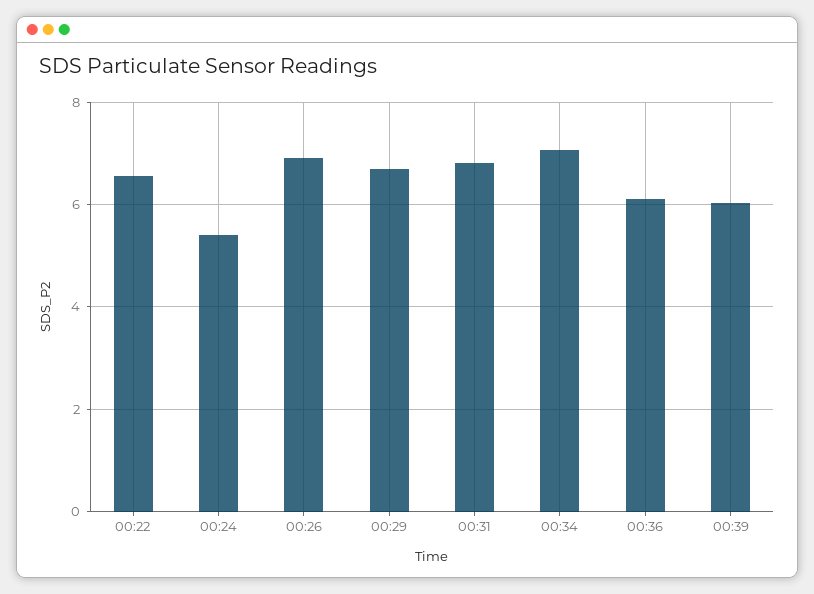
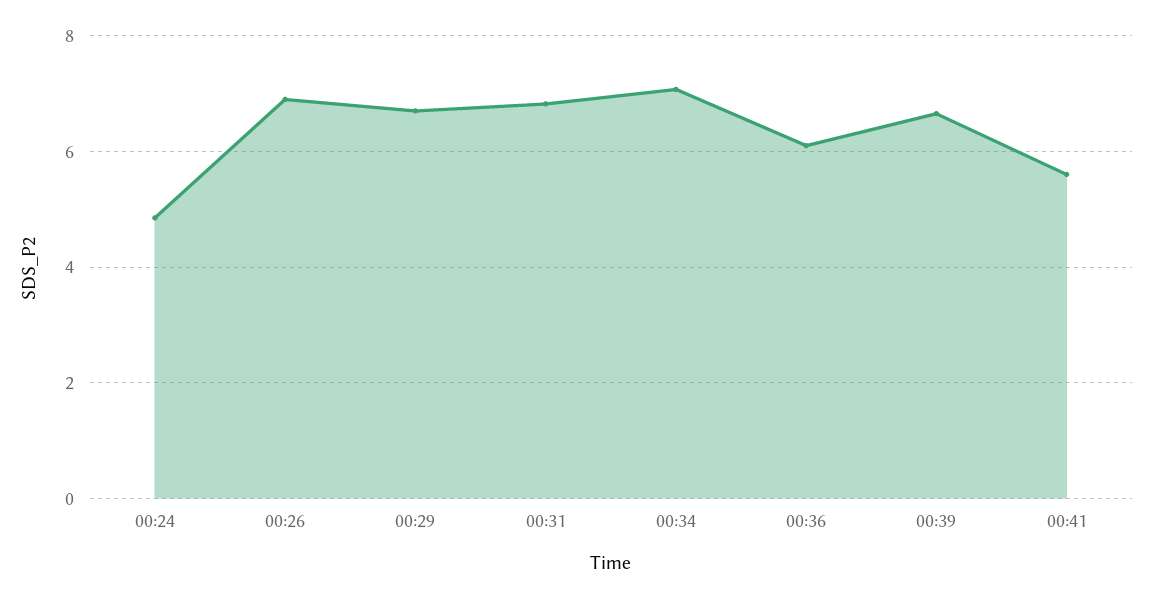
00:22: 6.6 -> none
00:24: 5.4 -> 4.8
00:39: 6 -> 6.6
00:41: none -> 5.6

